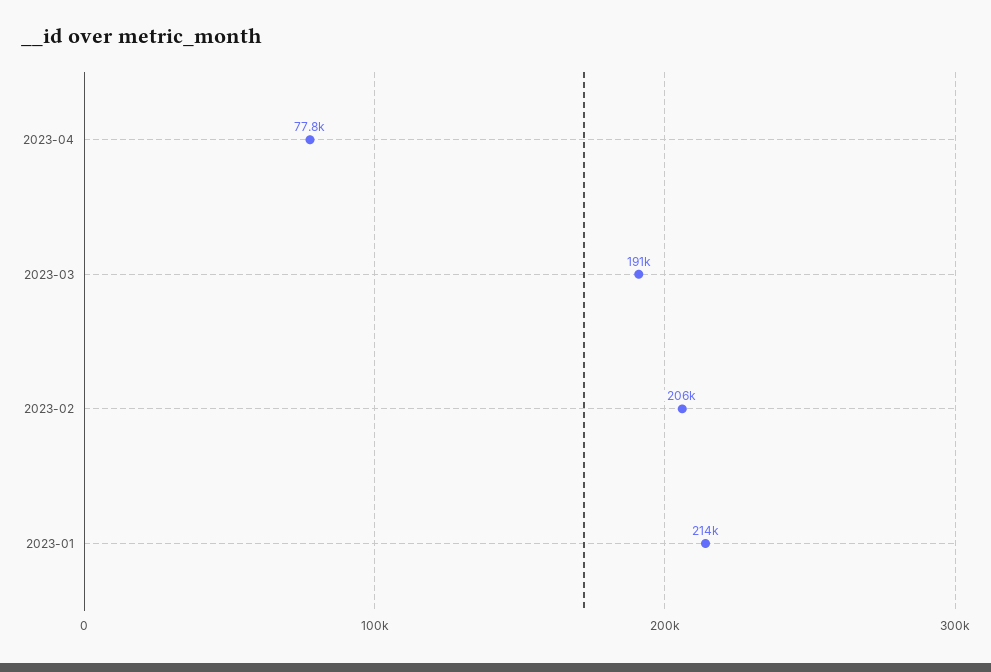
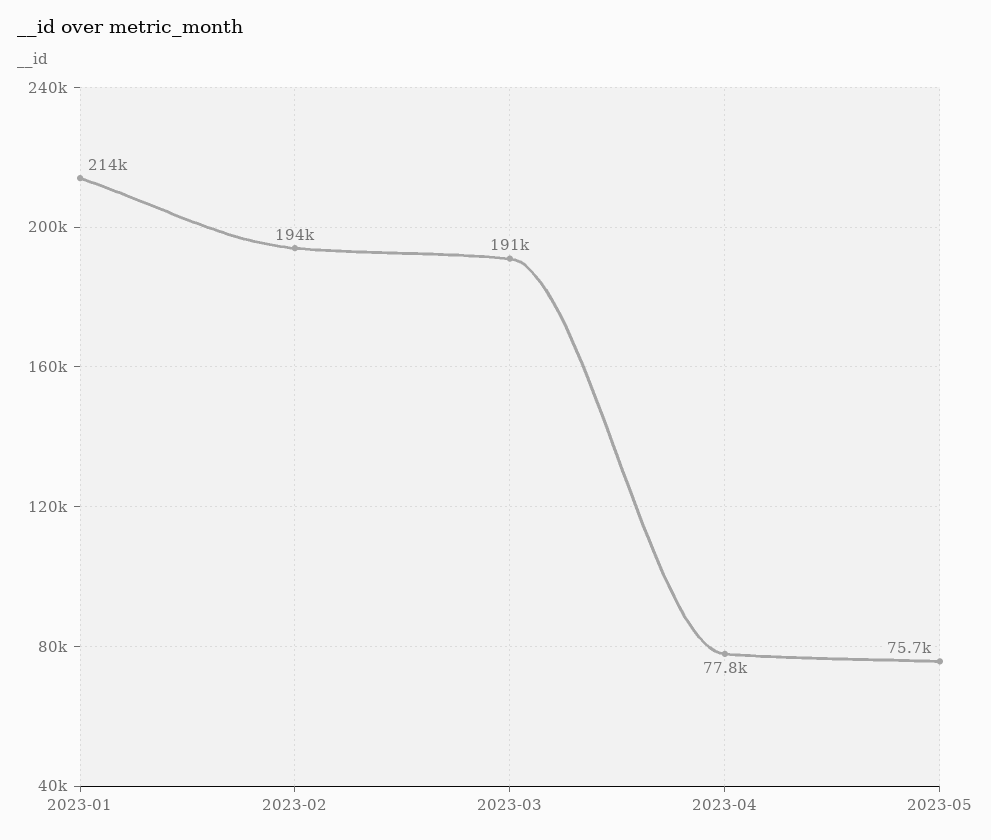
2023-02: 206000 -> 194000
2023-05: none -> 75700

